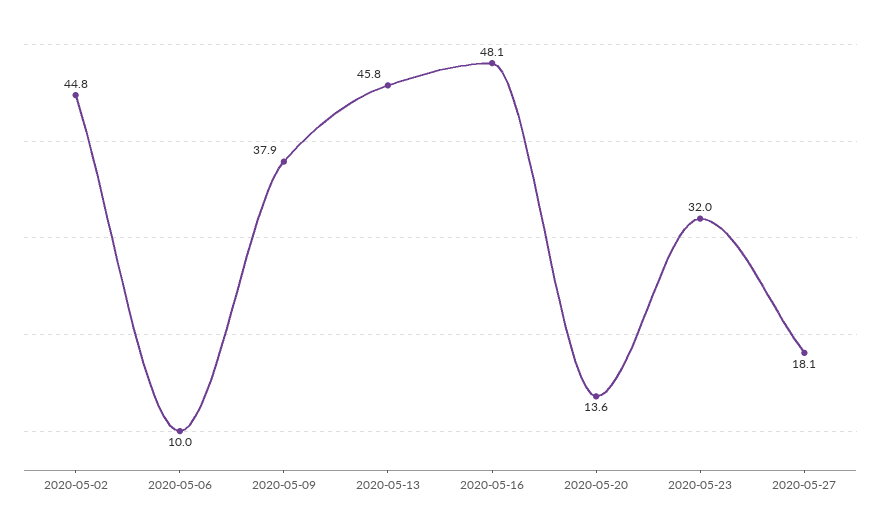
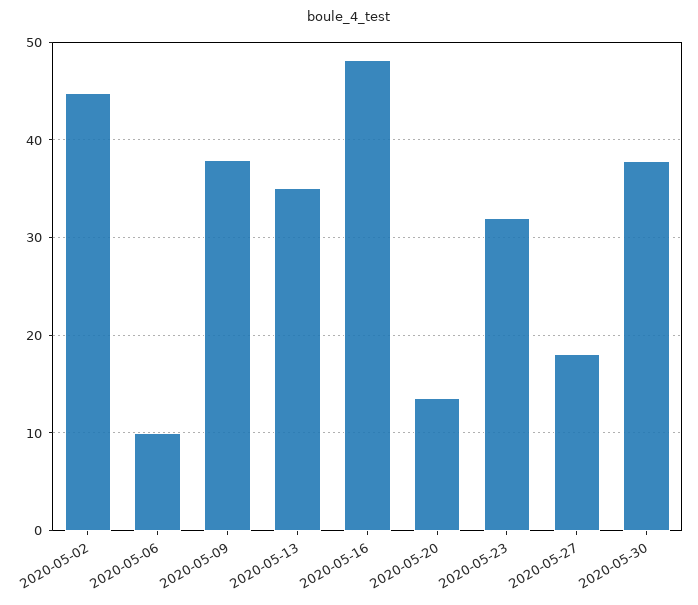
2020-05-13: 45.8 -> 35
2020-05-30: none -> 38

